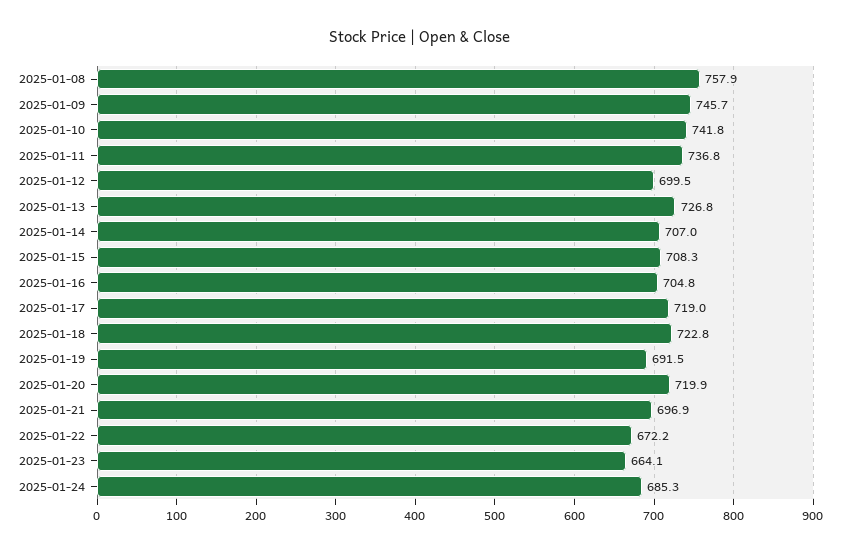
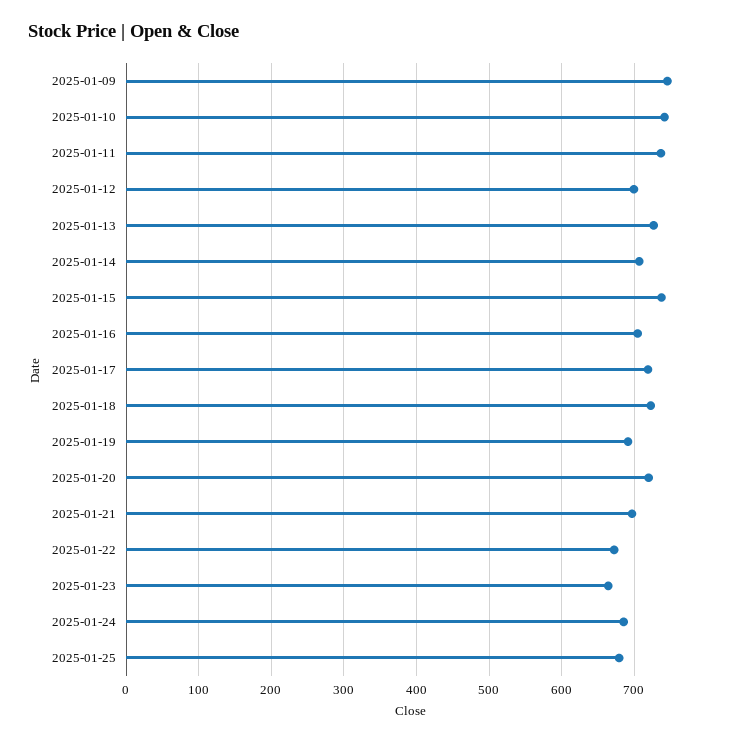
2025-01-08: 757.9 -> none
2025-01-15: 708.3 -> 740
2025-01-25: none -> 680

